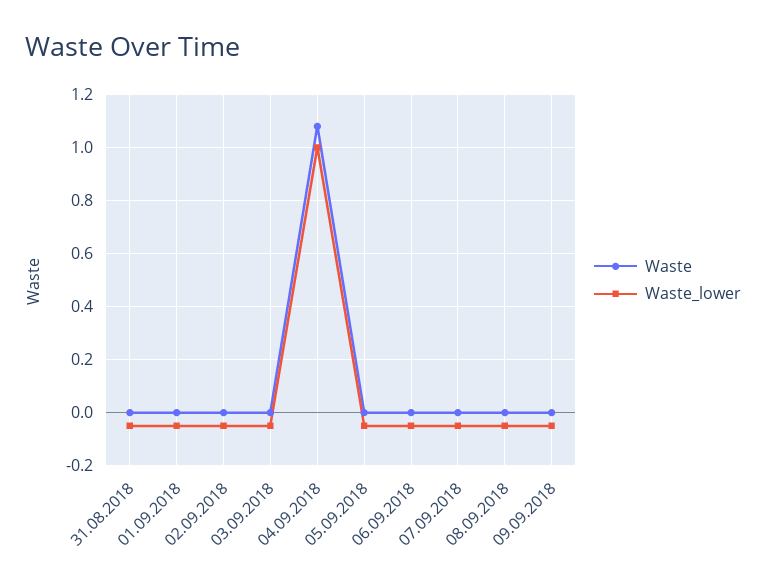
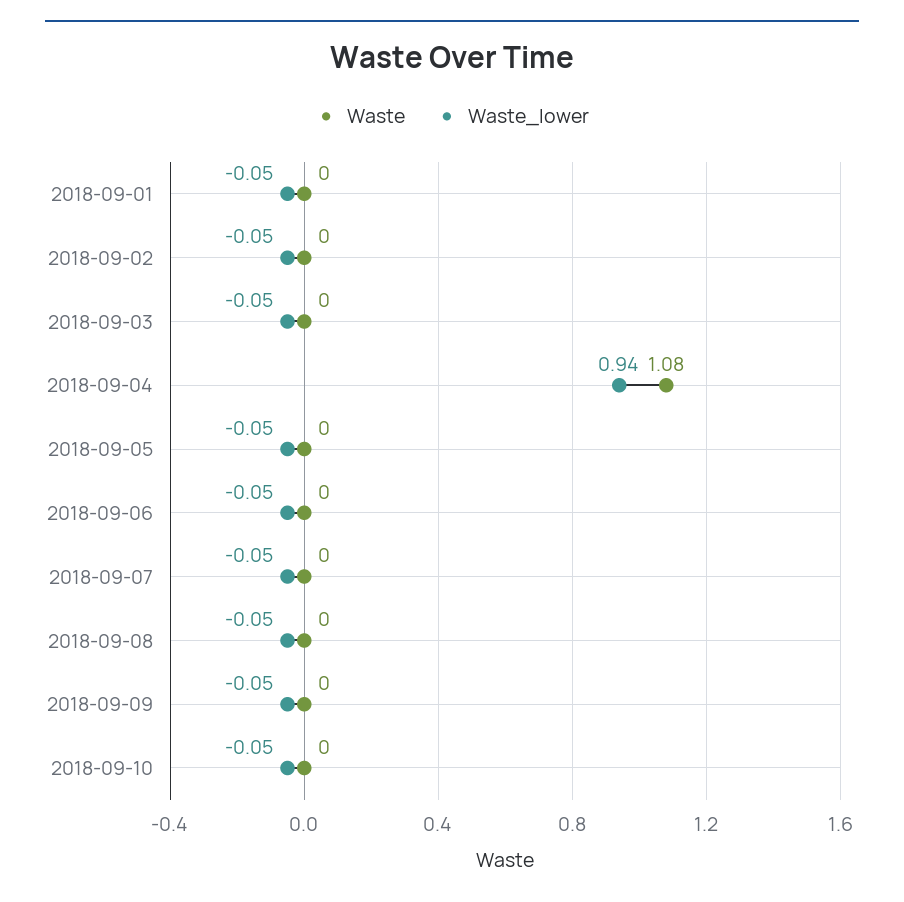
Waste, 31.08.2018: 0 -> none
Waste_lower, 31.08.2018: -0.05 -> none
Waste_lower, 04.09.2018: 1 -> 0.94
Waste, 2018-09-10: none -> 0
Waste_lower, 2018-09-10: none -> -0.05

